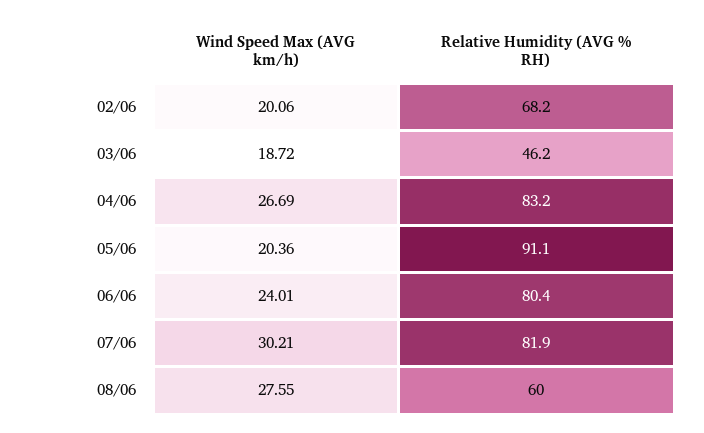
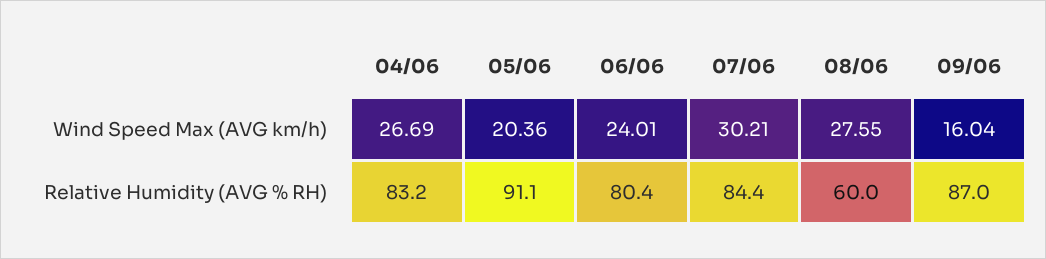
Wind Speed Max (AVG km/h), 02/06: 20.06 -> none
Relative Humidity (AVG % RH), 02/06: 68.2 -> none
Wind Speed Max (AVG km/h), 03/06: 18.72 -> none
Relative Humidity (AVG % RH), 03/06: 46.2 -> none
Relative Humidity (AVG % RH), 07/06: 81.9 -> 84.4
Wind Speed Max (AVG km/h), 09/06: none -> 16.04
Relative Humidity (AVG % RH), 09/06: none -> 87

